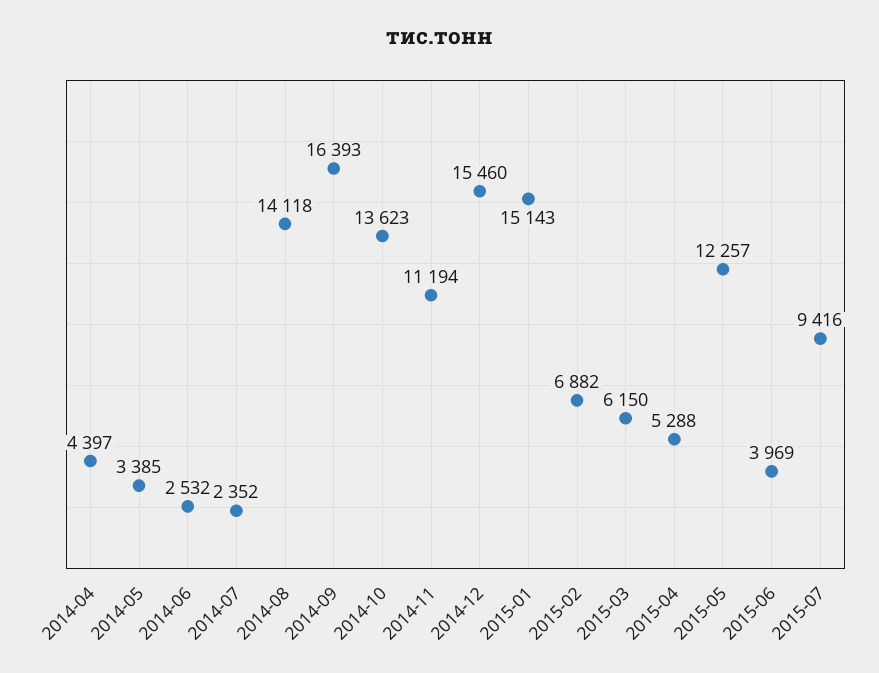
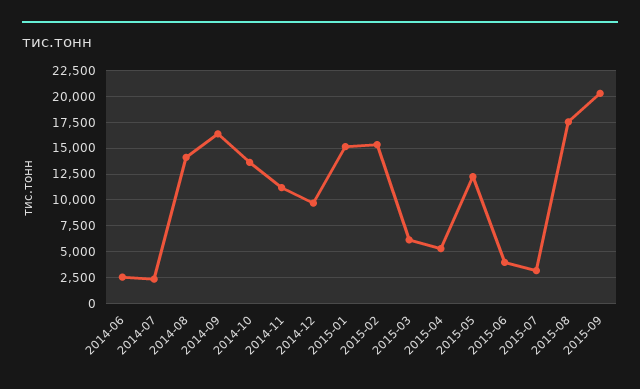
2014-04: 4397 -> none
2014-05: 3385 -> none
2014-12: 15460 -> 10000
2015-02: 6882 -> 15000
2015-07: 9416 -> 2500
2015-08: none -> 17500
2015-09: none -> 20000

